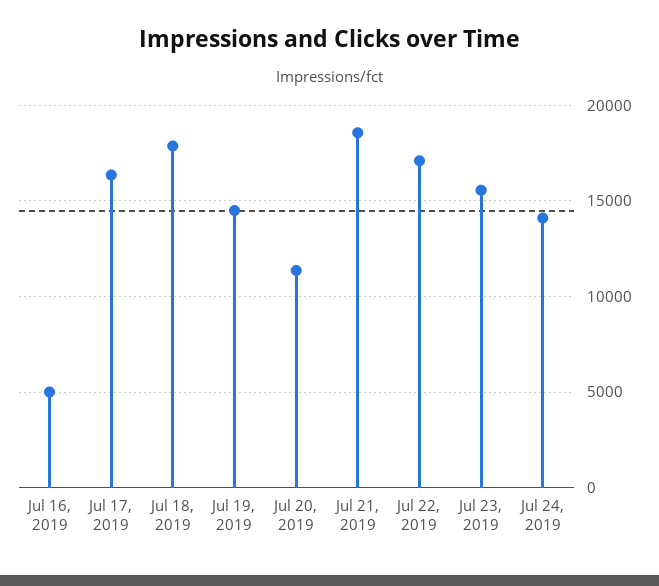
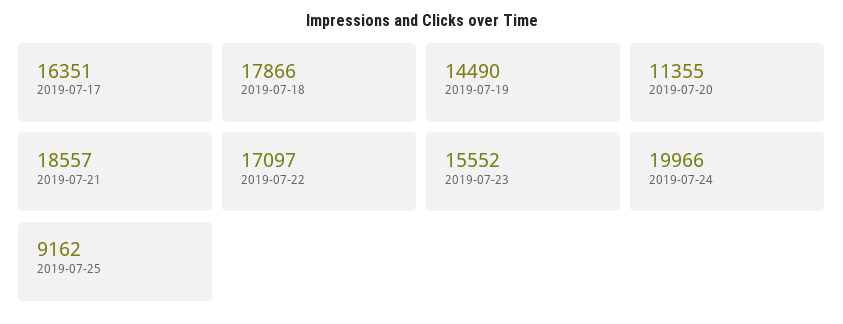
Jul 16, 2019: 5000 -> none
Jul 24, 2019: 14000 -> 19966
2019-07-25: none -> 9162

